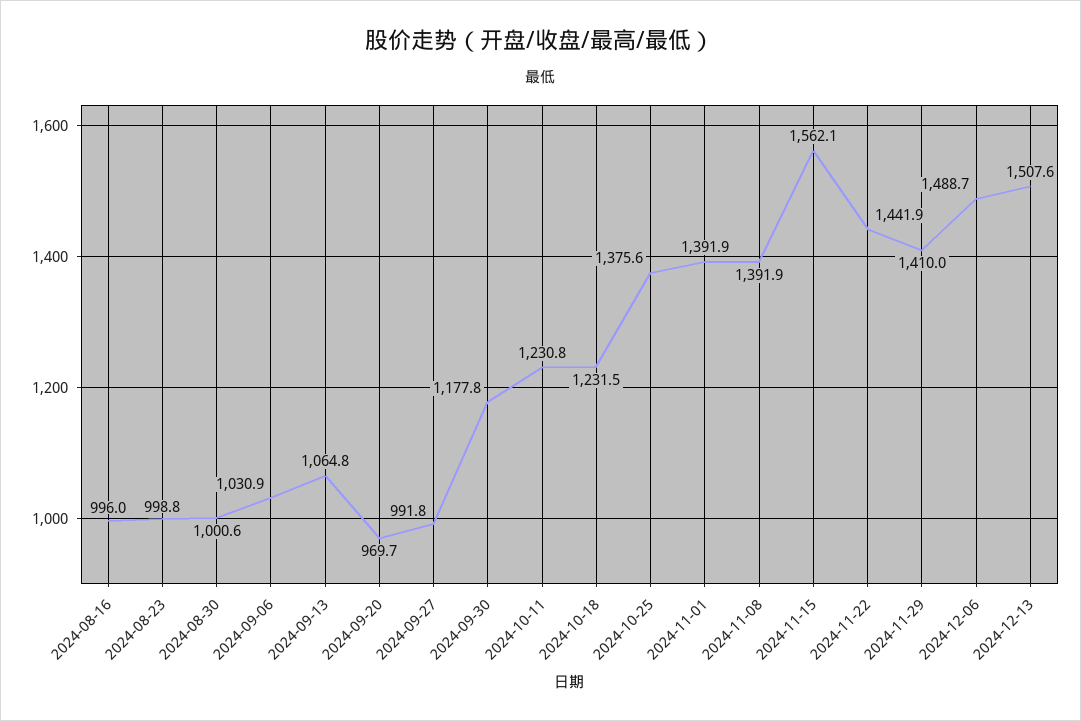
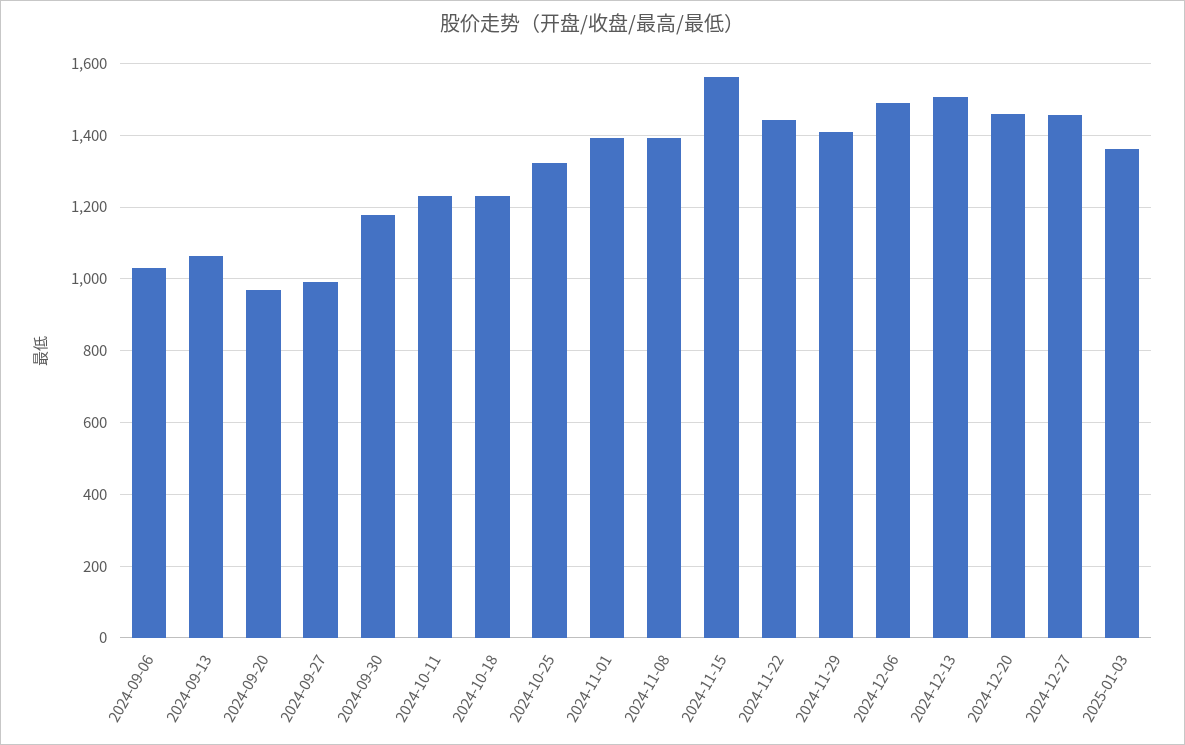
2024-08-16: 996 -> none
2024-08-23: 998.8 -> none
2024-08-30: 1000.6 -> none
2024-10-25: 1375.6 -> 1320
2024-12-20: none -> 1460
2024-12-27: none -> 1460
2025-01-03: none -> 1360

